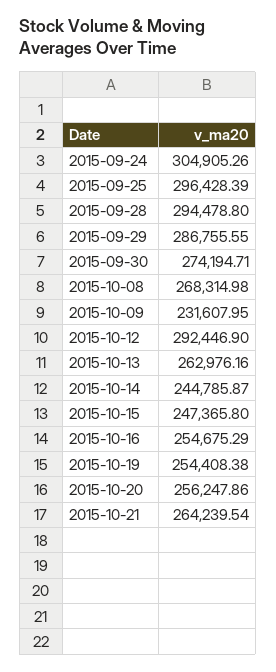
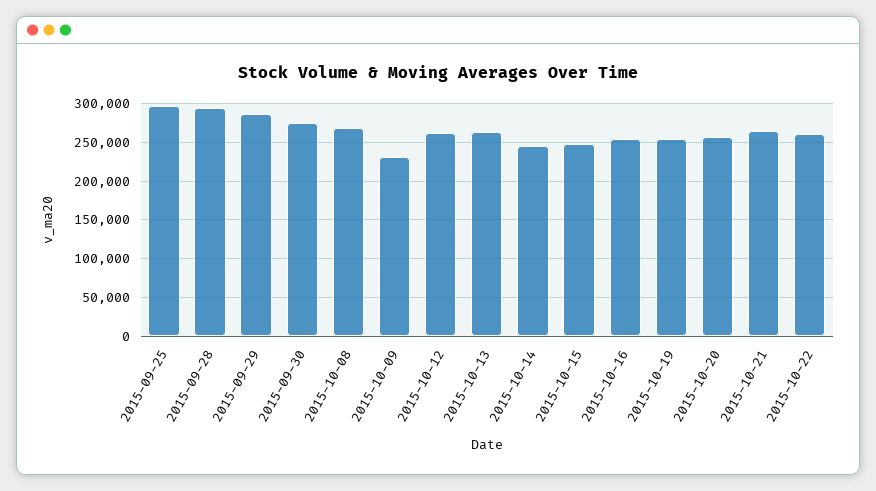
2015-09-24: 304905.26 -> none
2015-10-12: 292446.9 -> 260000
2015-10-22: none -> 260000

